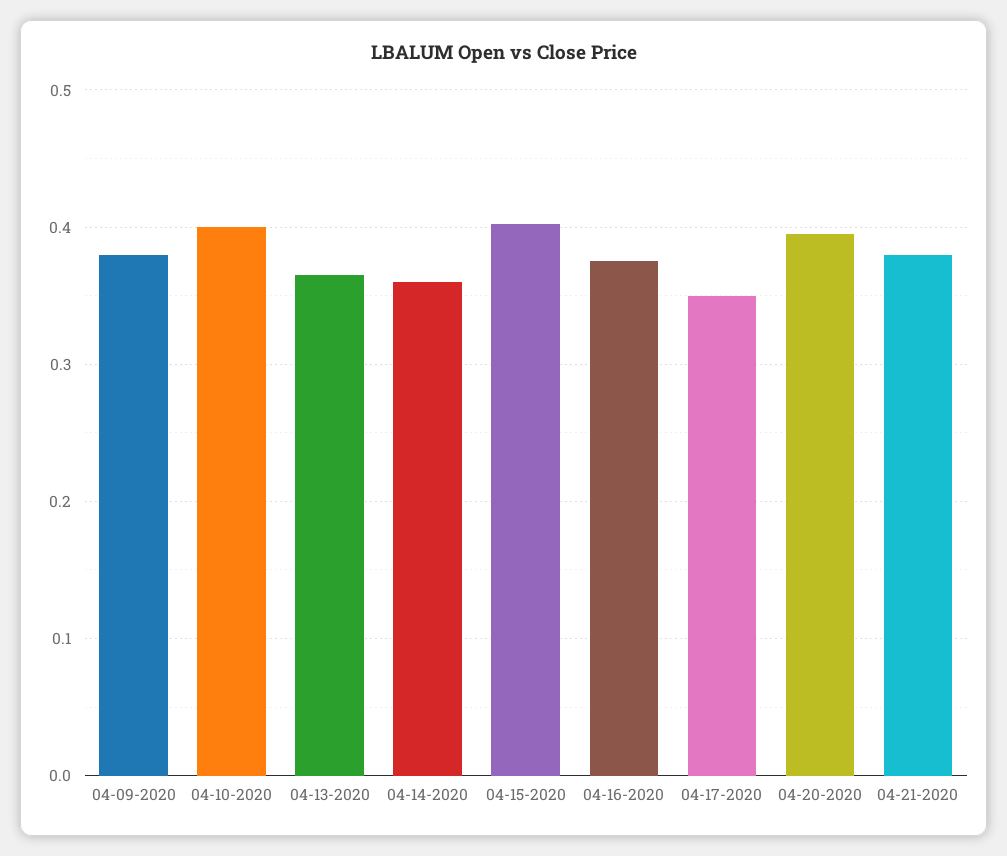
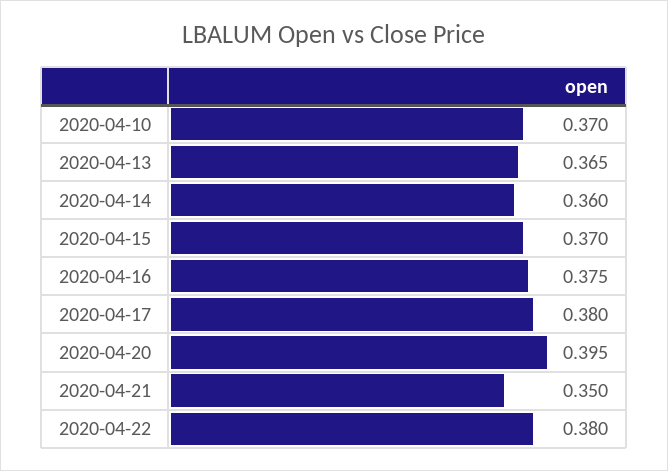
04-09-2020: 0.38 -> none
04-10-2020: 0.4 -> 0.37
04-15-2020: 0.4 -> 0.37
04-17-2020: 0.35 -> 0.38
04-21-2020: 0.38 -> 0.35
2020-04-22: none -> 0.38

